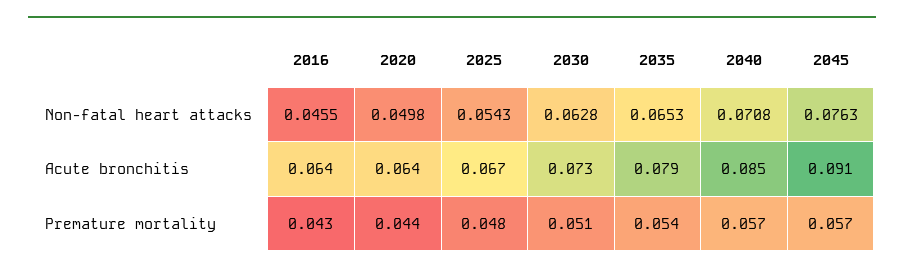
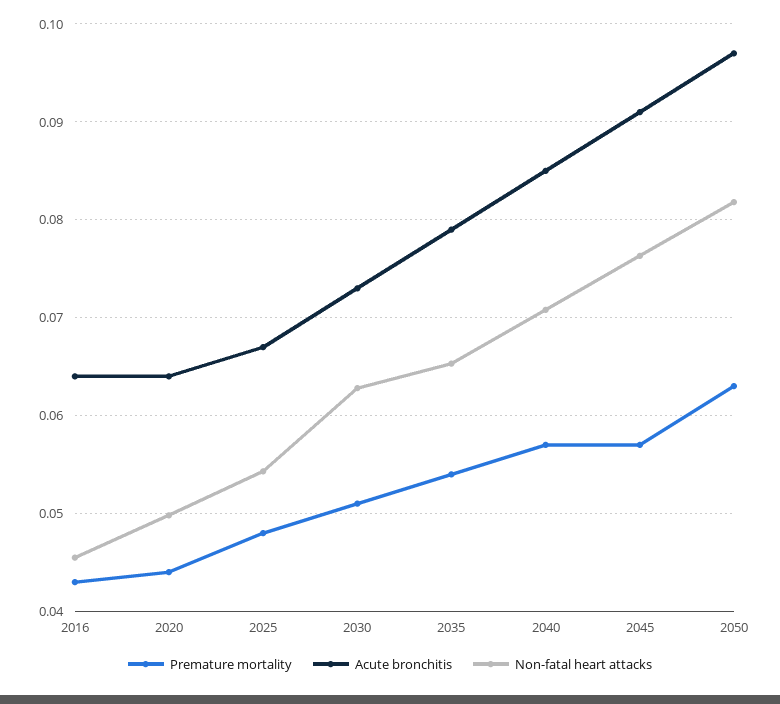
Premature mortality, 2050: none -> 0.063
Acute bronchitis, 2050: none -> 0.097
Non-fatal heart attacks, 2050: none -> 0.082

